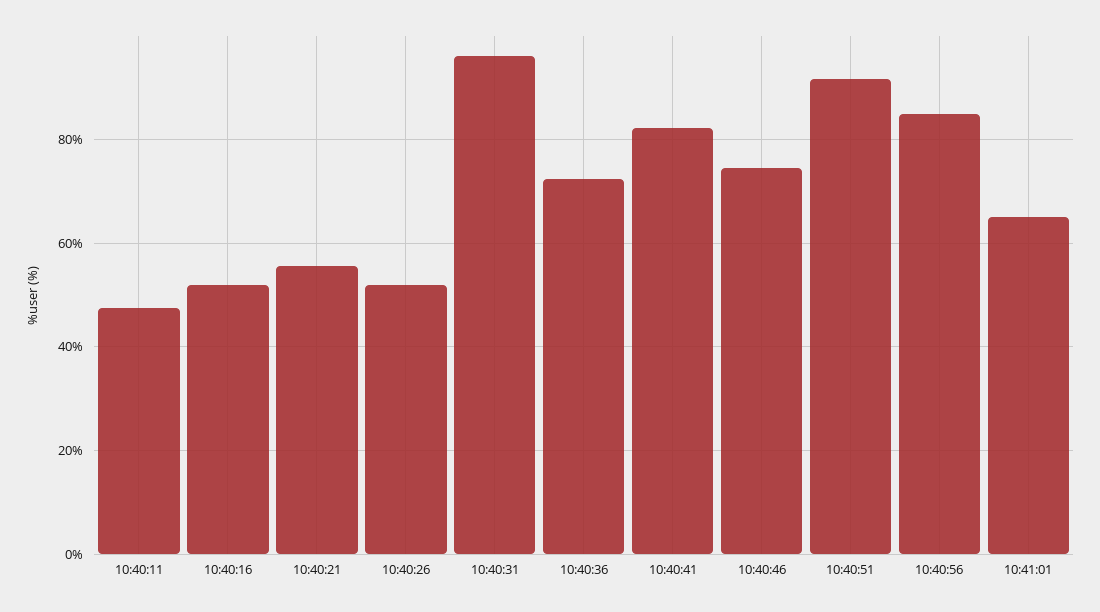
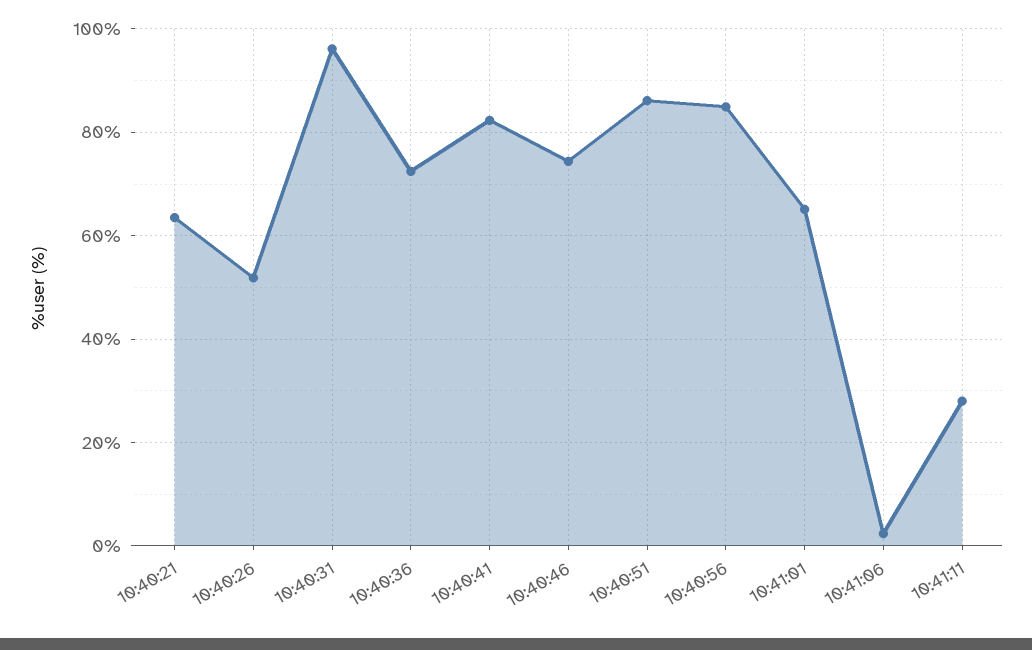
10:40:11: 48 -> none
10:40:16: 52 -> none
10:40:21: 56 -> 64
10:40:51: 92 -> 86
10:41:06: none -> 2
10:41:11: none -> 28

